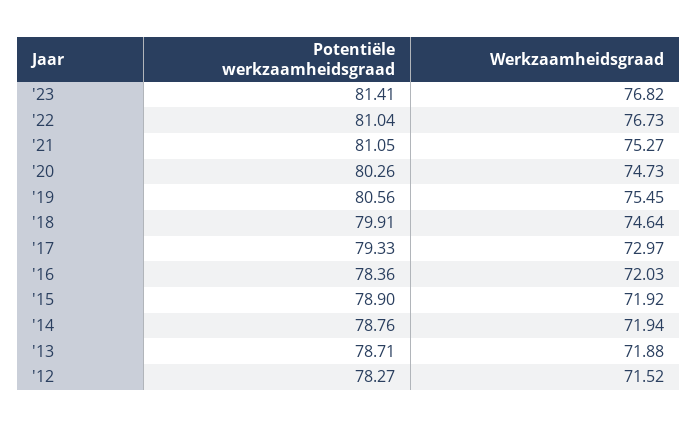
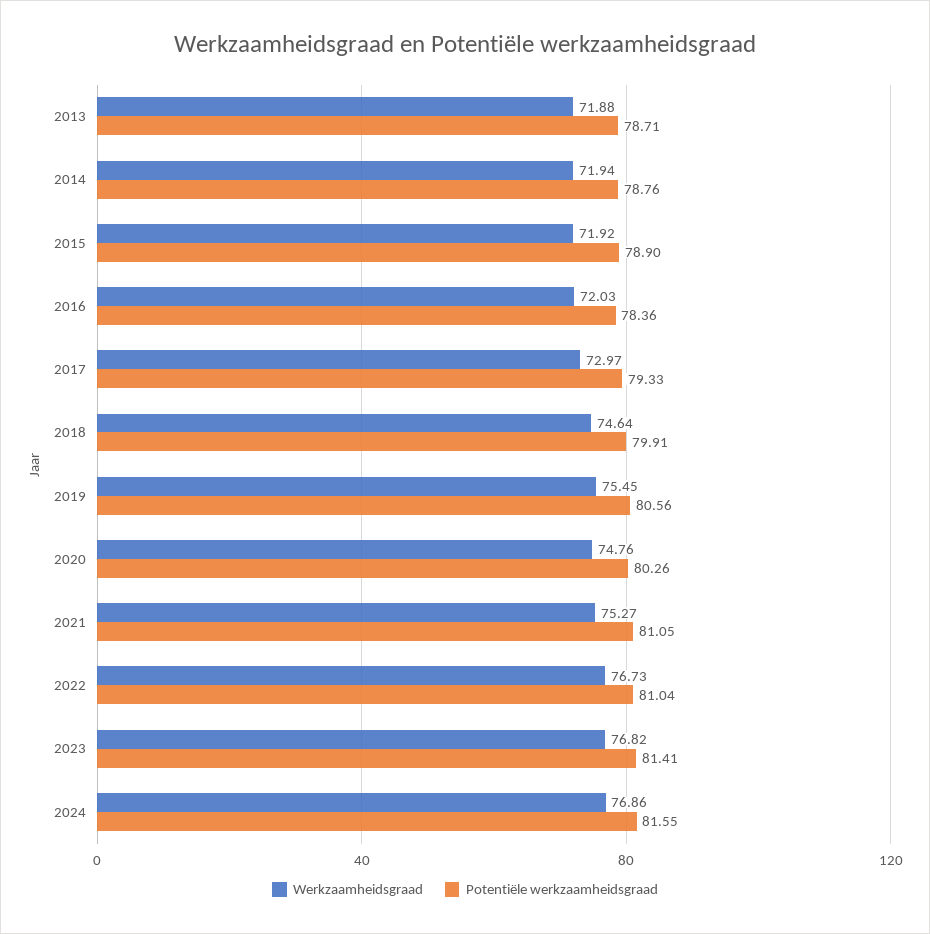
Werkzaamheidsgraad, '20: 74.73 -> 74.76
Potentiële werkzaamheidsgraad, '12: 78.27 -> none
Werkzaamheidsgraad, '12: 71.52 -> none
Werkzaamheidsgraad, 2024: none -> 76.86
Potentiële werkzaamheidsgraad, 2024: none -> 81.55

